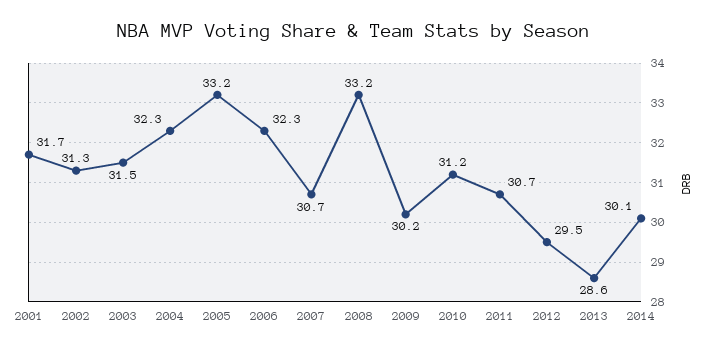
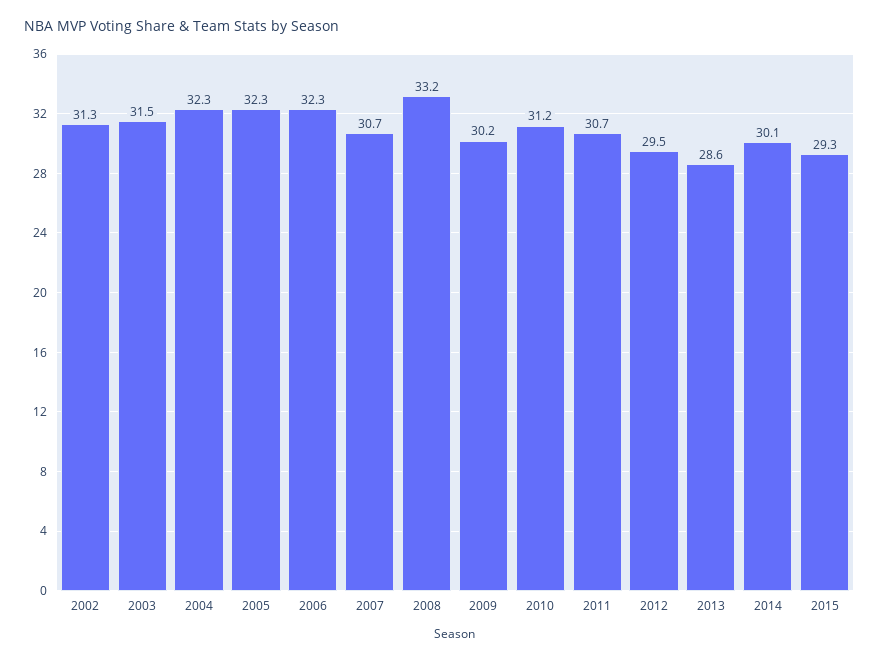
2001: 31.7 -> none
2005: 33.2 -> 32.3
2015: none -> 29.3

